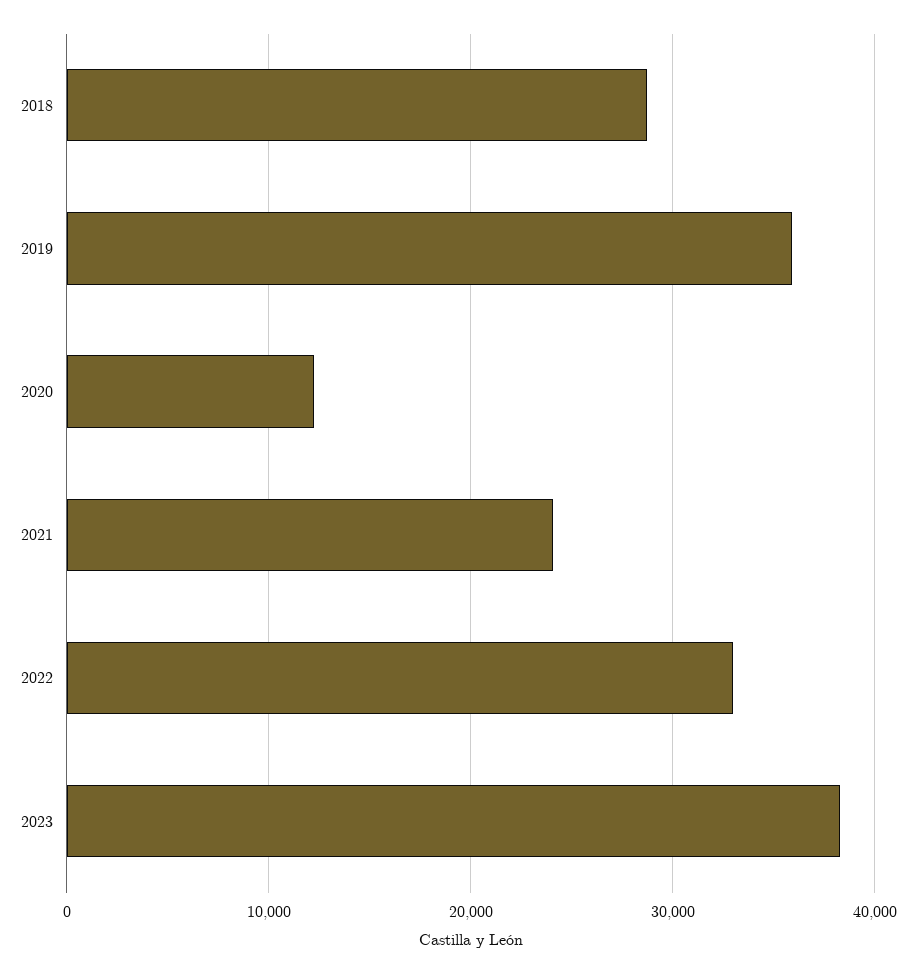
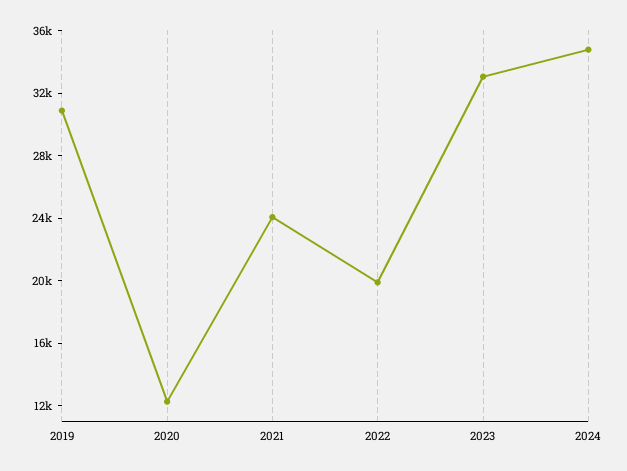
2018: 29000 -> none
2019: 36000 -> 31000
2022: 33000 -> 20000
2023: 38000 -> 33000
2024: none -> 35000

